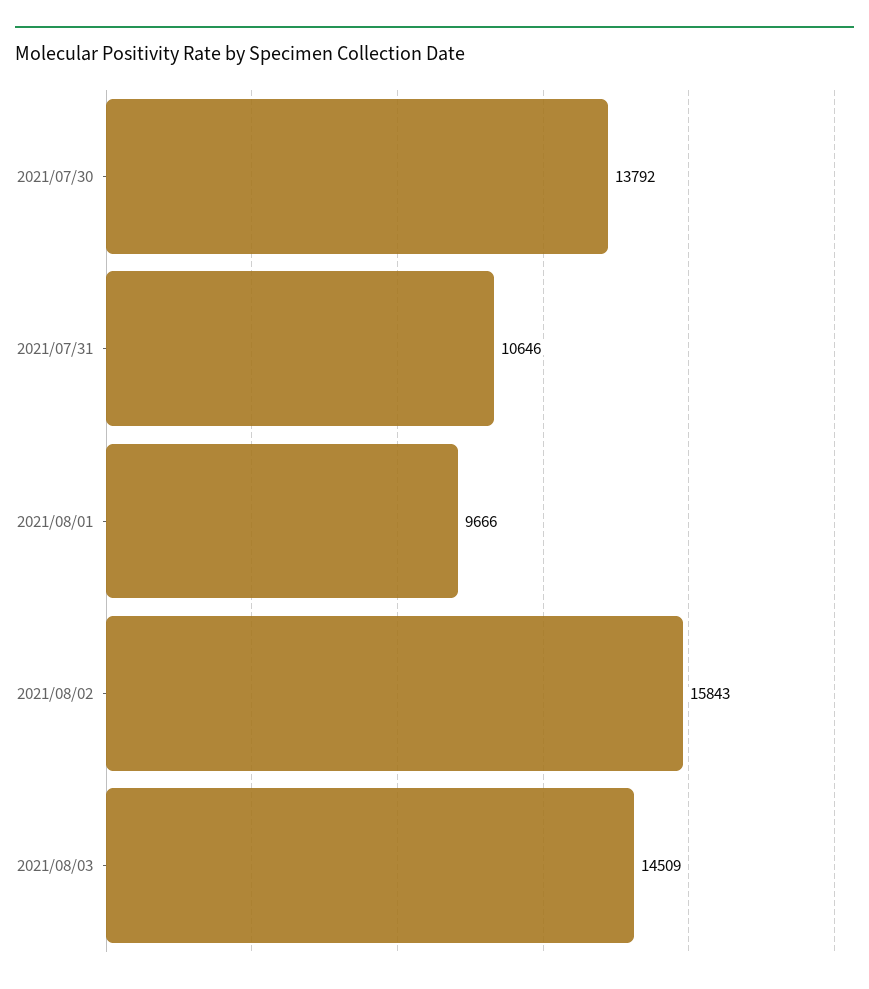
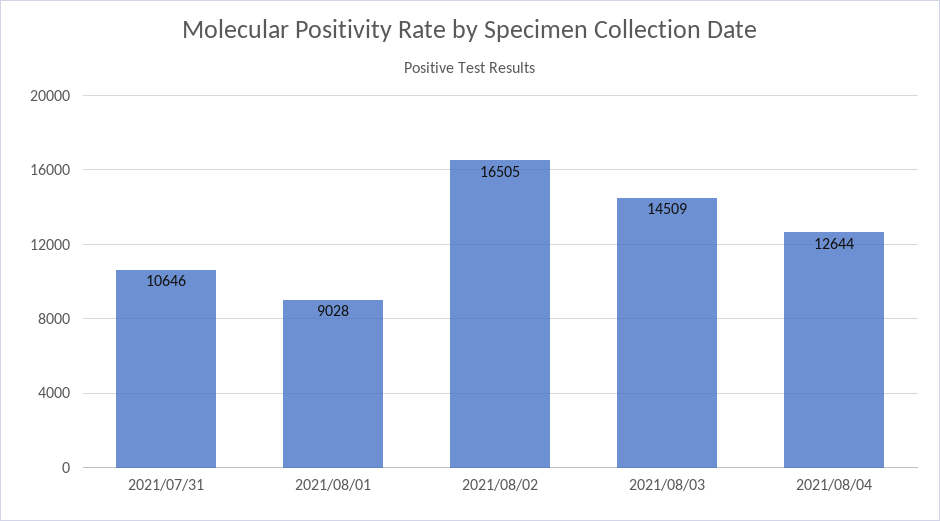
2021/07/30: 13792 -> none
2021/08/01: 9666 -> 9028
2021/08/02: 15843 -> 16505
2021/08/04: none -> 12644

